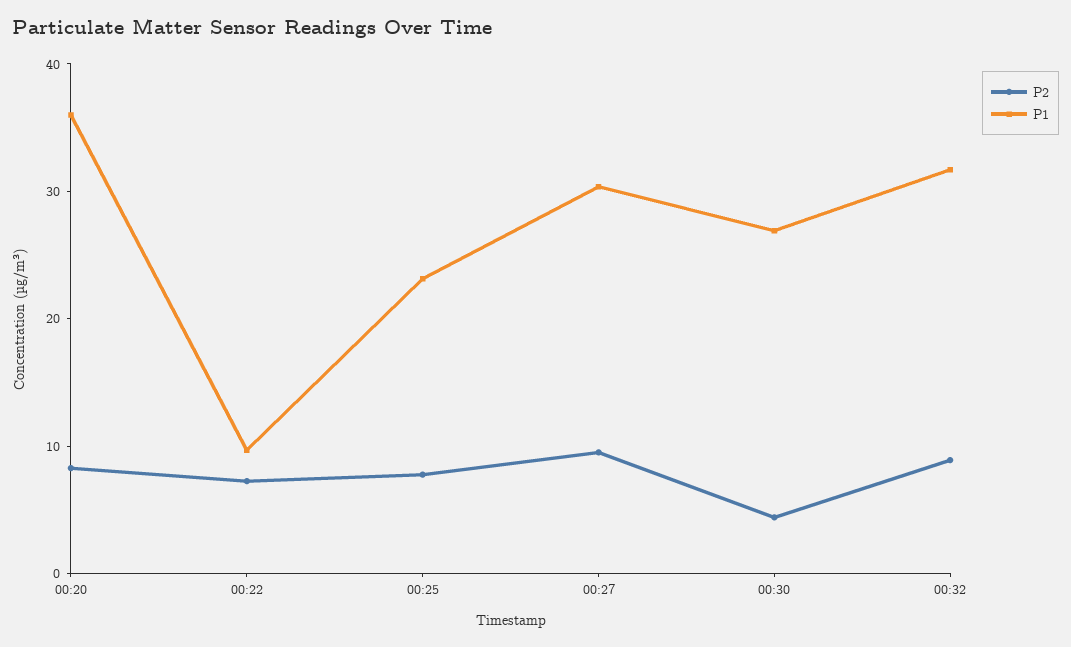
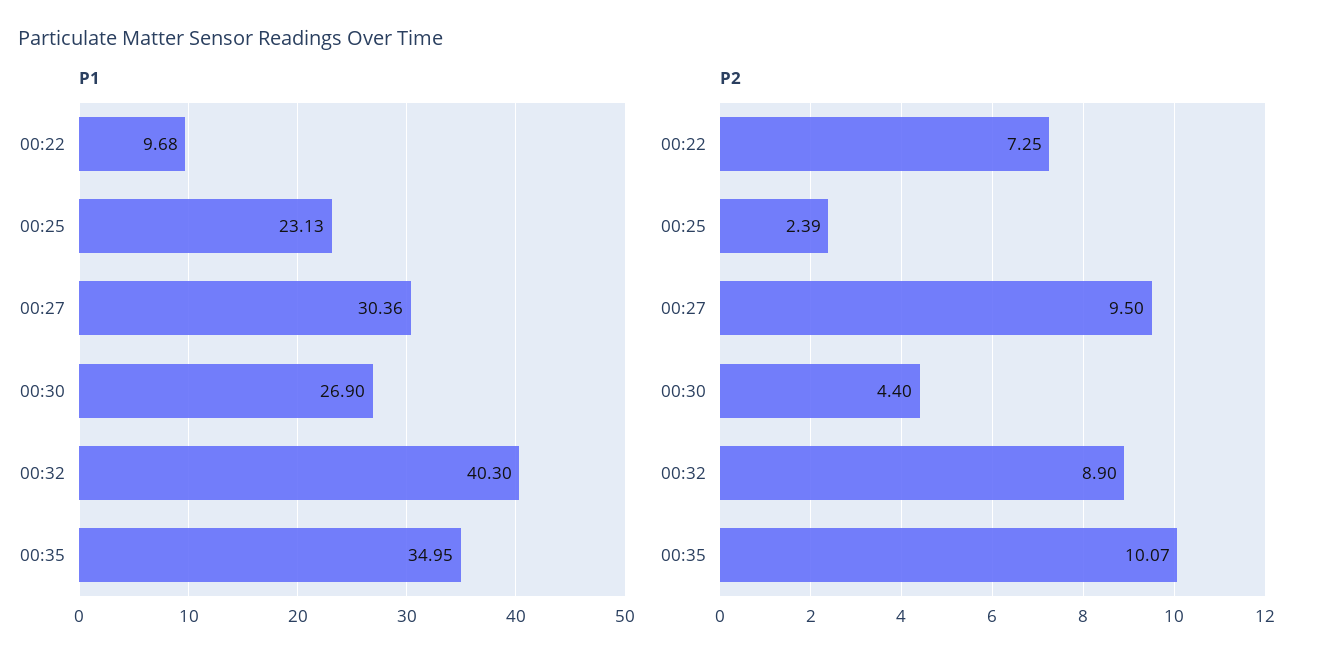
P2, 00:20: 8 -> none
P1, 00:20: 36 -> none
P2, 00:25: 8 -> 2.39
P1, 00:32: 32 -> 40.3
P1, 00:35: none -> 34.95
P2, 00:35: none -> 10.07

